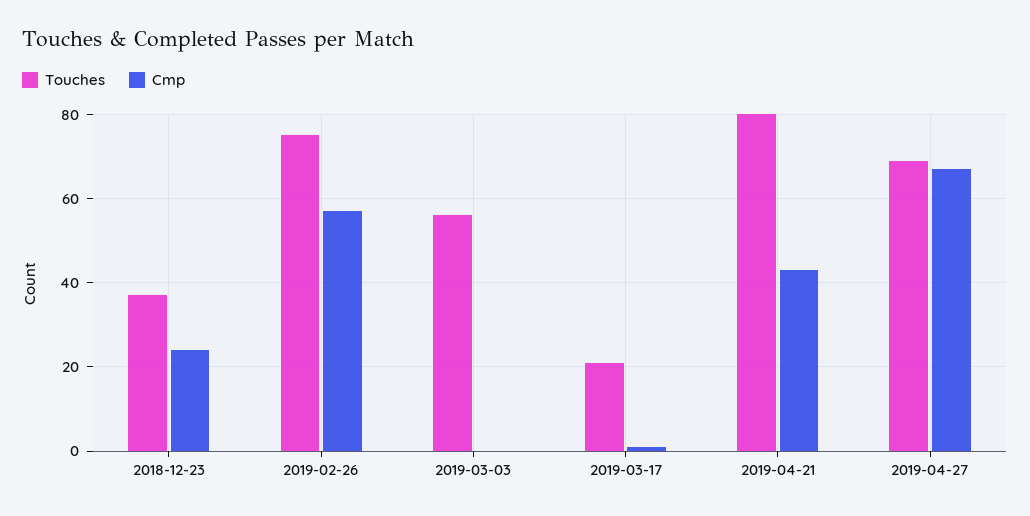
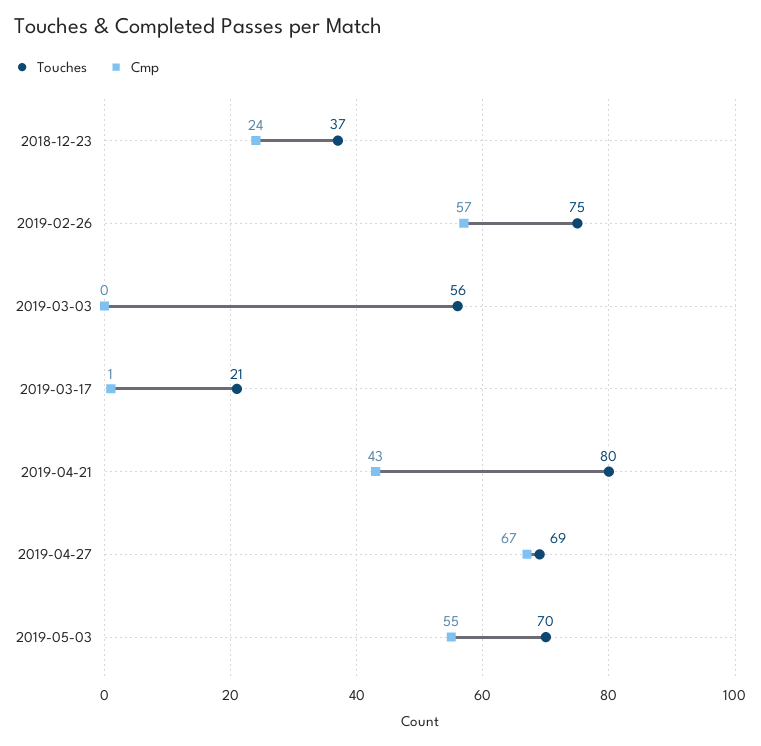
Touches, 2019-05-03: none -> 70
Cmp, 2019-05-03: none -> 55

